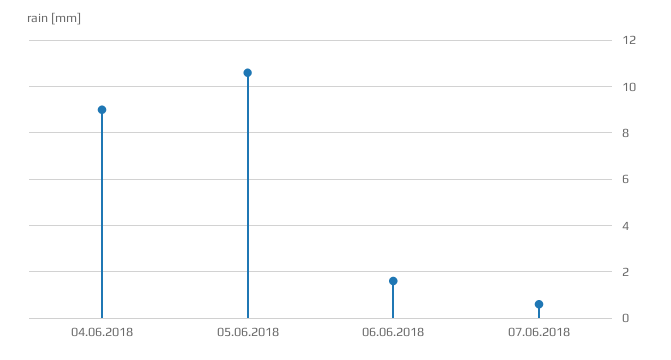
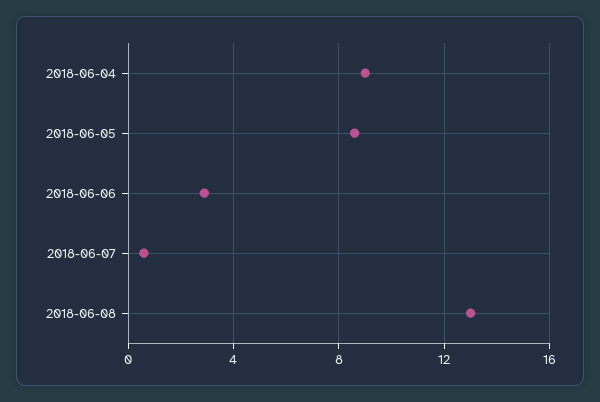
05.06.2018: 10.5 -> 8.5
06.06.2018: 1.5 -> 3
2018-06-08: none -> 13

